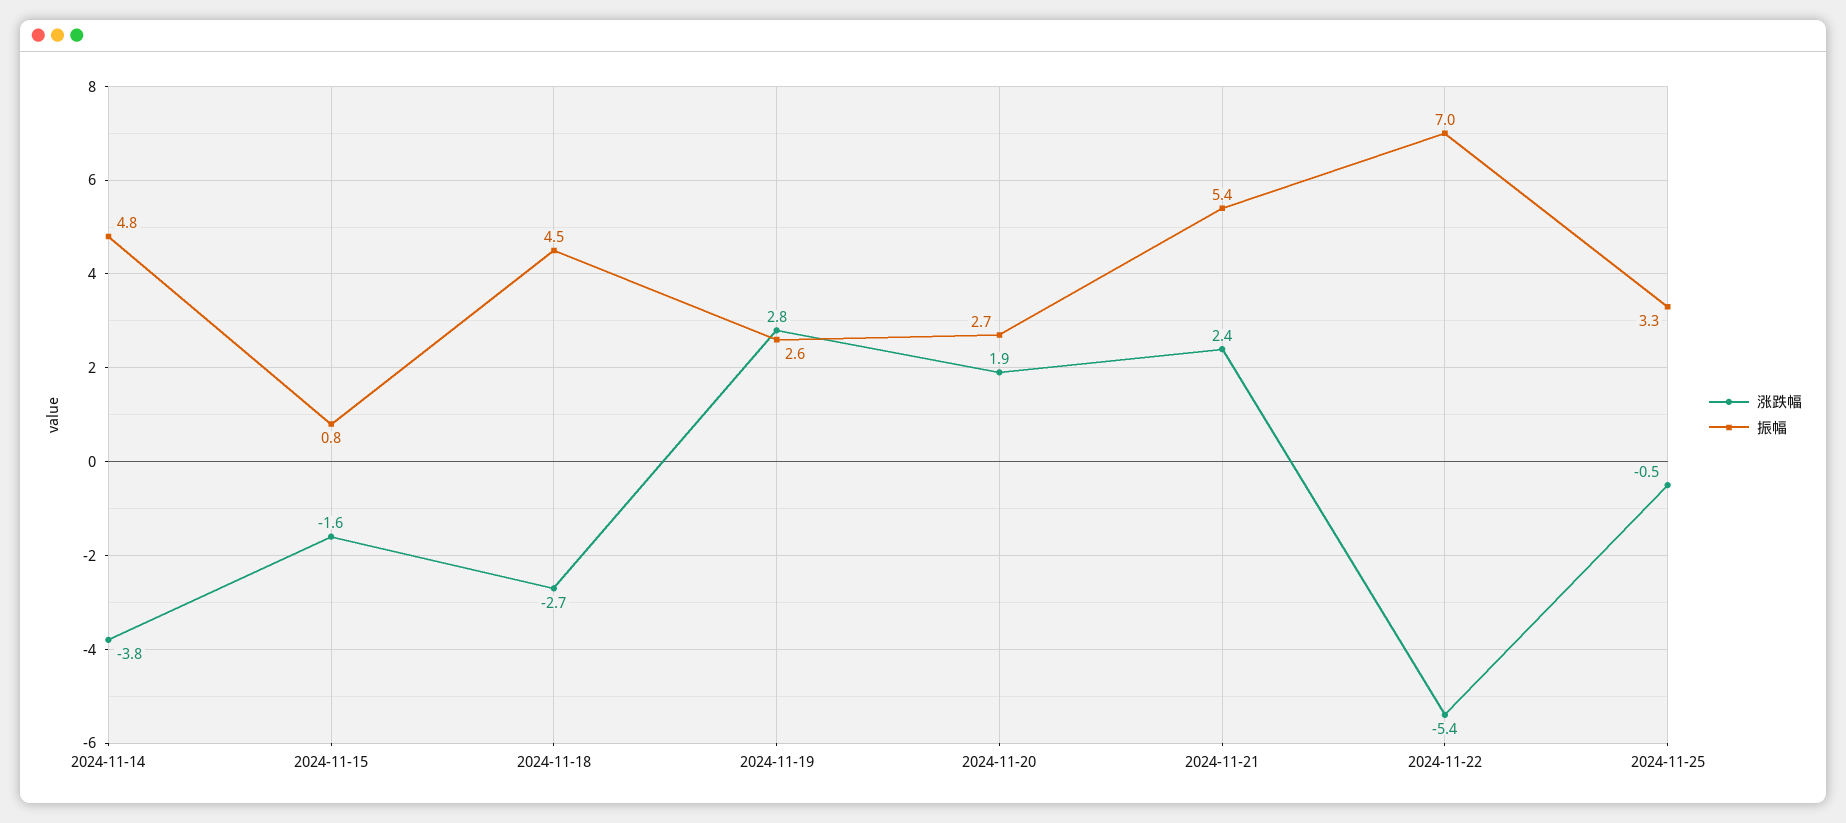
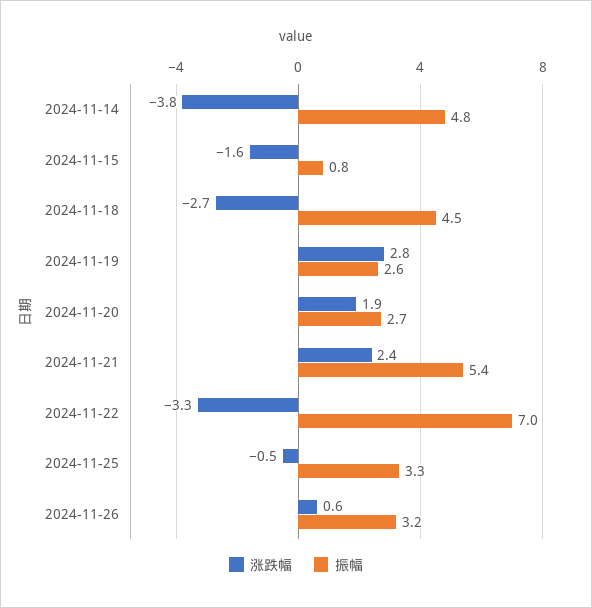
涨跌幅, 2024-11-22: -5.4 -> -3.3
涨跌幅, 2024-11-26: none -> 0.6
振幅, 2024-11-26: none -> 3.2

